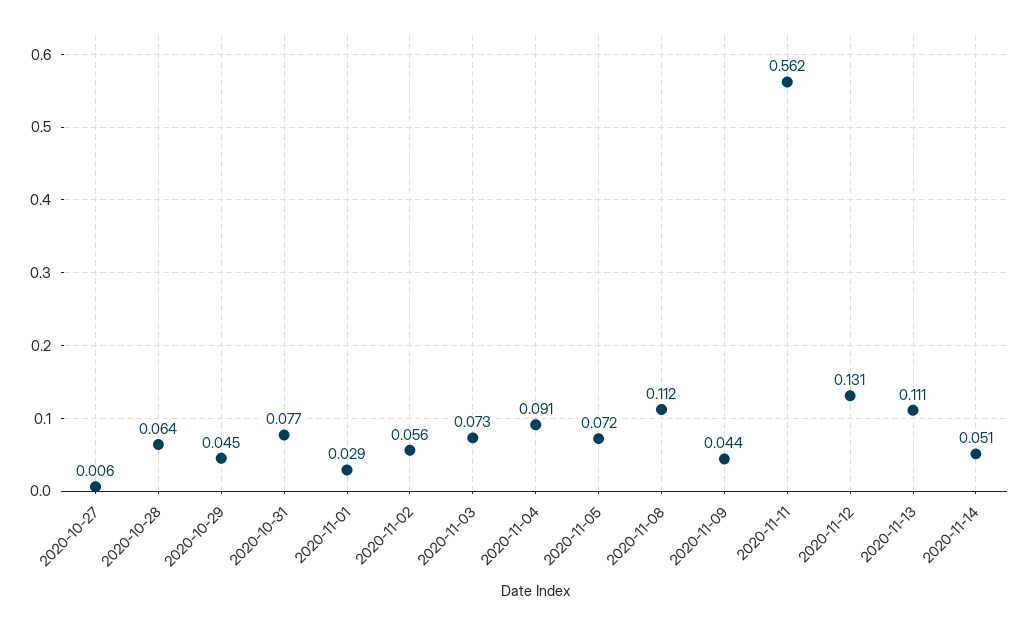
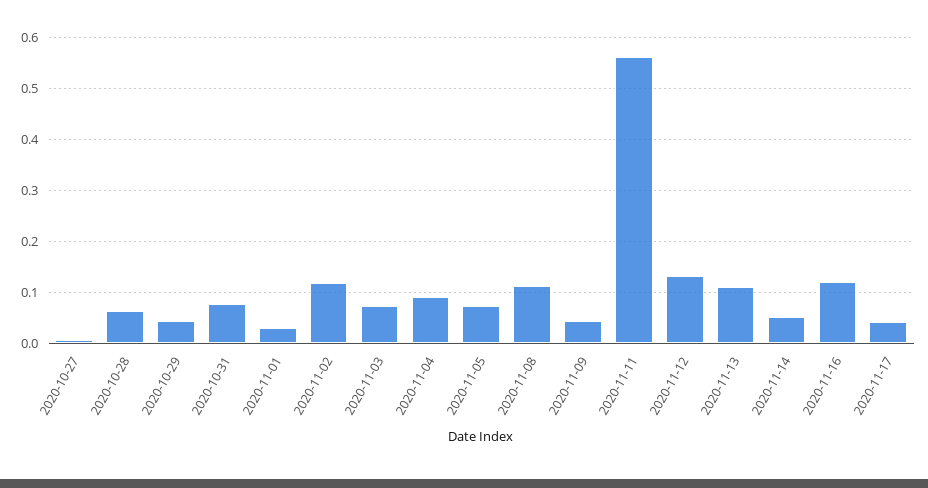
2020-11-02: 0.056 -> 0.12
2020-11-16: none -> 0.12
2020-11-17: none -> 0.04

